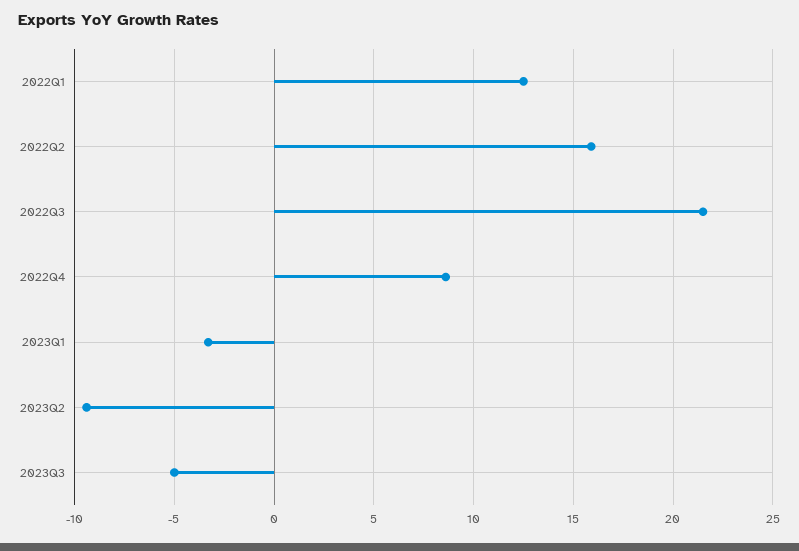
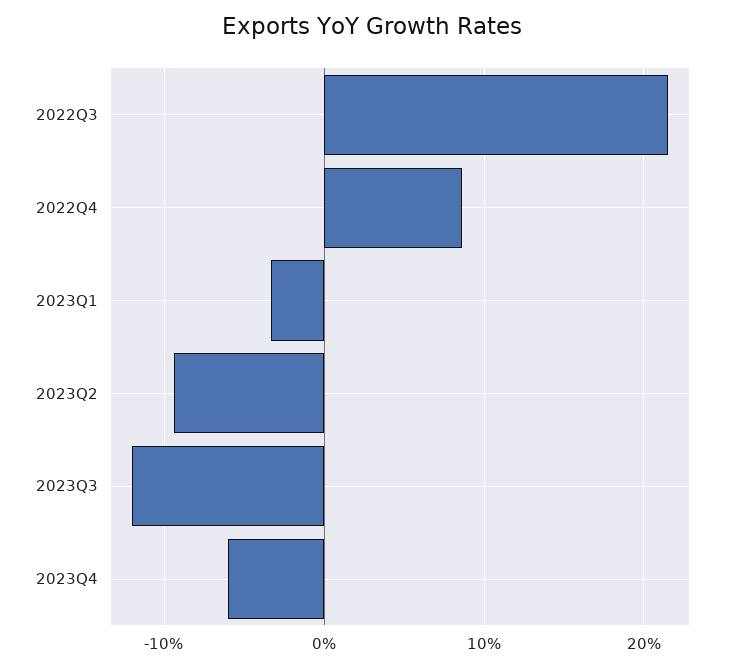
2022Q1: 12.5 -> none
2022Q2: 16 -> none
2023Q3: -5 -> -12
2023Q4: none -> -6

